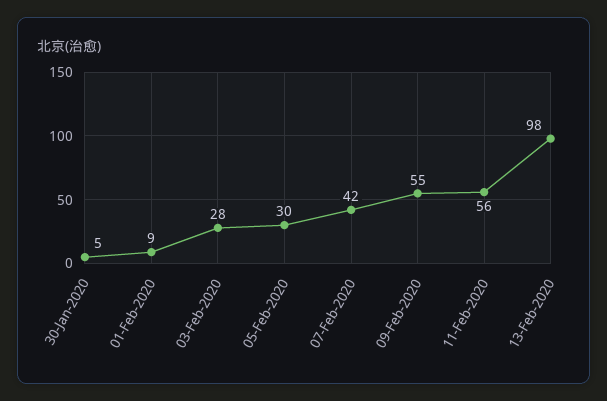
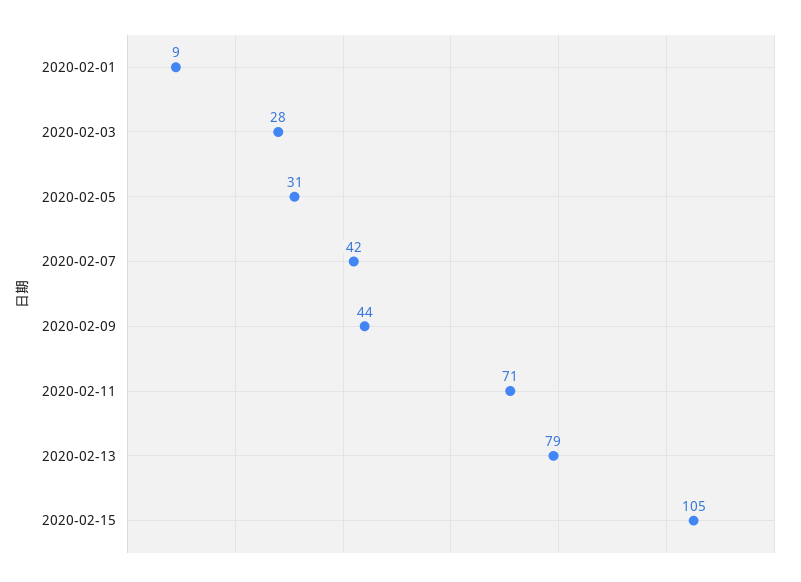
30-Jan-2020: 5 -> none
05-Feb-2020: 30 -> 31
09-Feb-2020: 55 -> 44
11-Feb-2020: 56 -> 71
13-Feb-2020: 98 -> 79
2020-02-15: none -> 105

